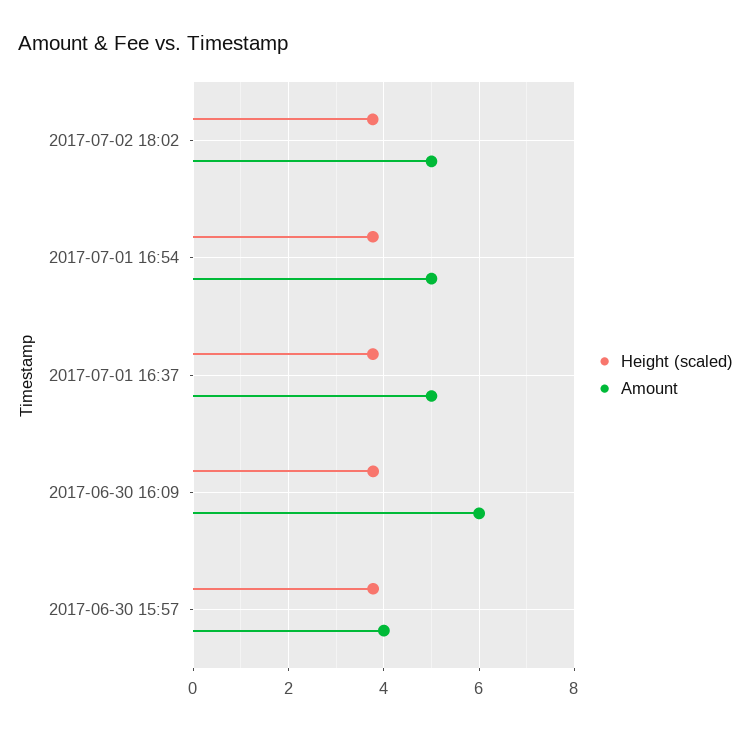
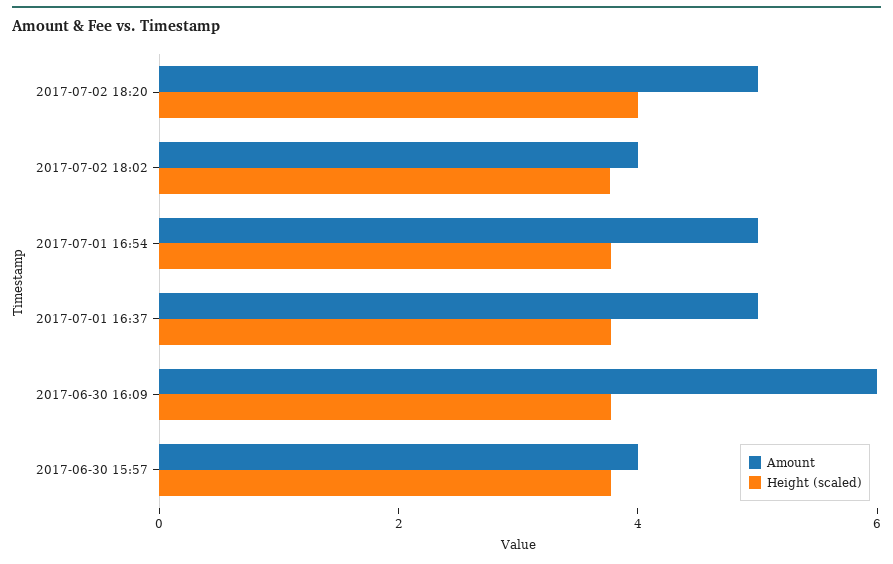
Amount, 2017-07-02 18:02: 5 -> 4
Amount, 2017-07-02 18:20: none -> 5
Height (scaled), 2017-07-02 18:20: none -> 4

